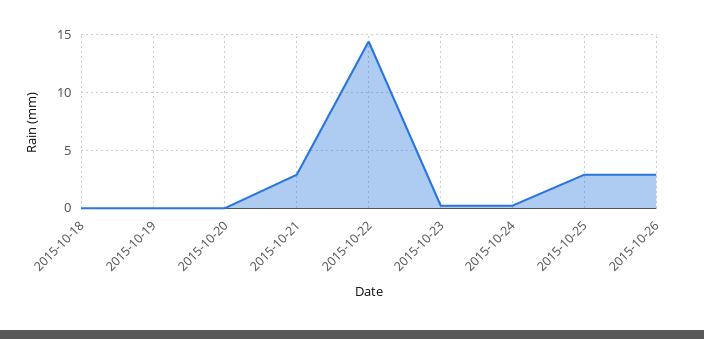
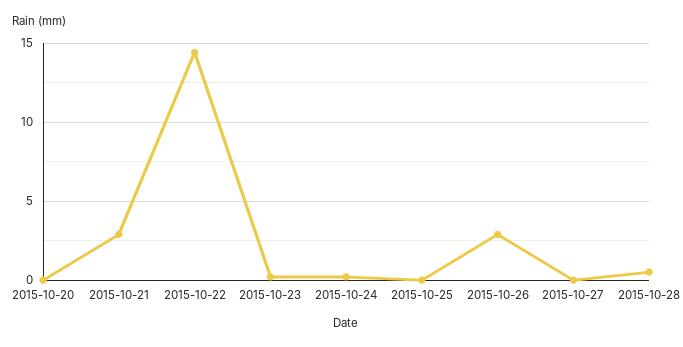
2015-10-18: 0 -> none
2015-10-19: 0 -> none
2015-10-25: 3 -> 0
2015-10-27: none -> 0
2015-10-28: none -> 0.5

